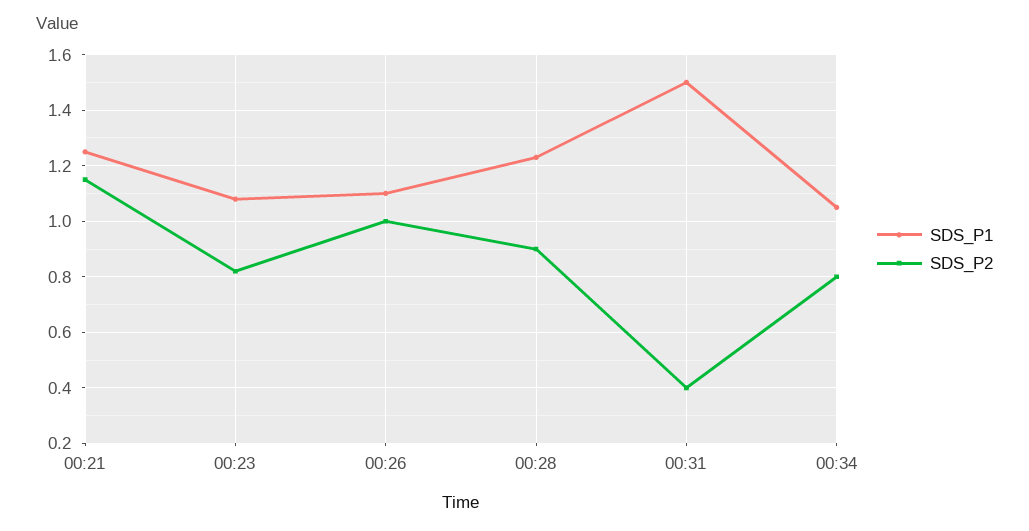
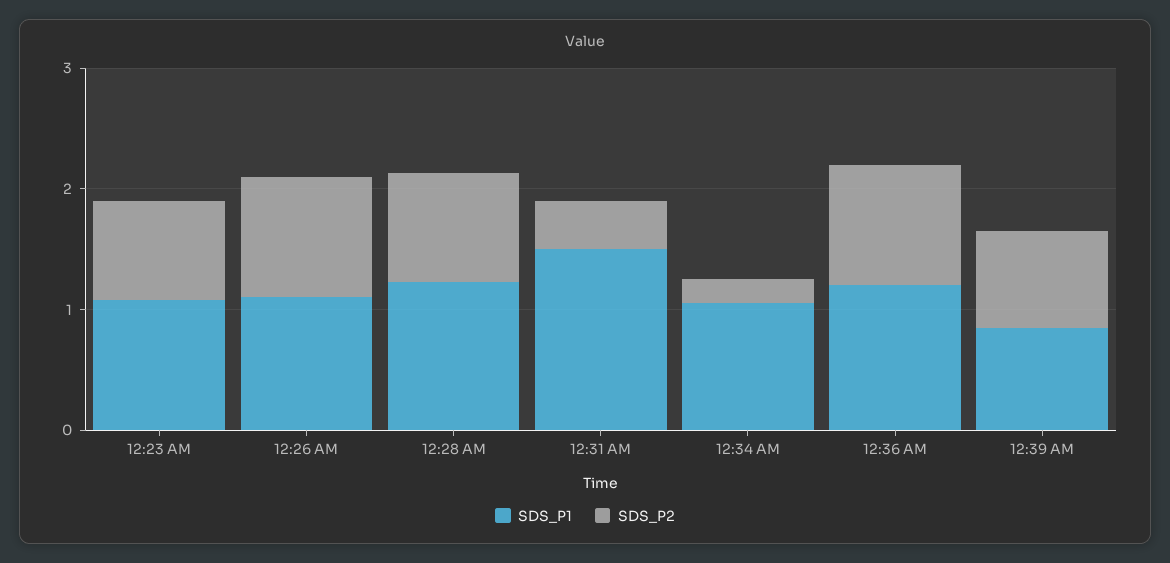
SDS_P1, 00:21: 1.25 -> none
SDS_P2, 00:21: 1.15 -> none
SDS_P2, 00:34: 0.8 -> 0.2
SDS_P1, 12:36 AM: none -> 1.2
SDS_P2, 12:36 AM: none -> 1
SDS_P1, 12:39 AM: none -> 0.8
SDS_P2, 12:39 AM: none -> 0.8

